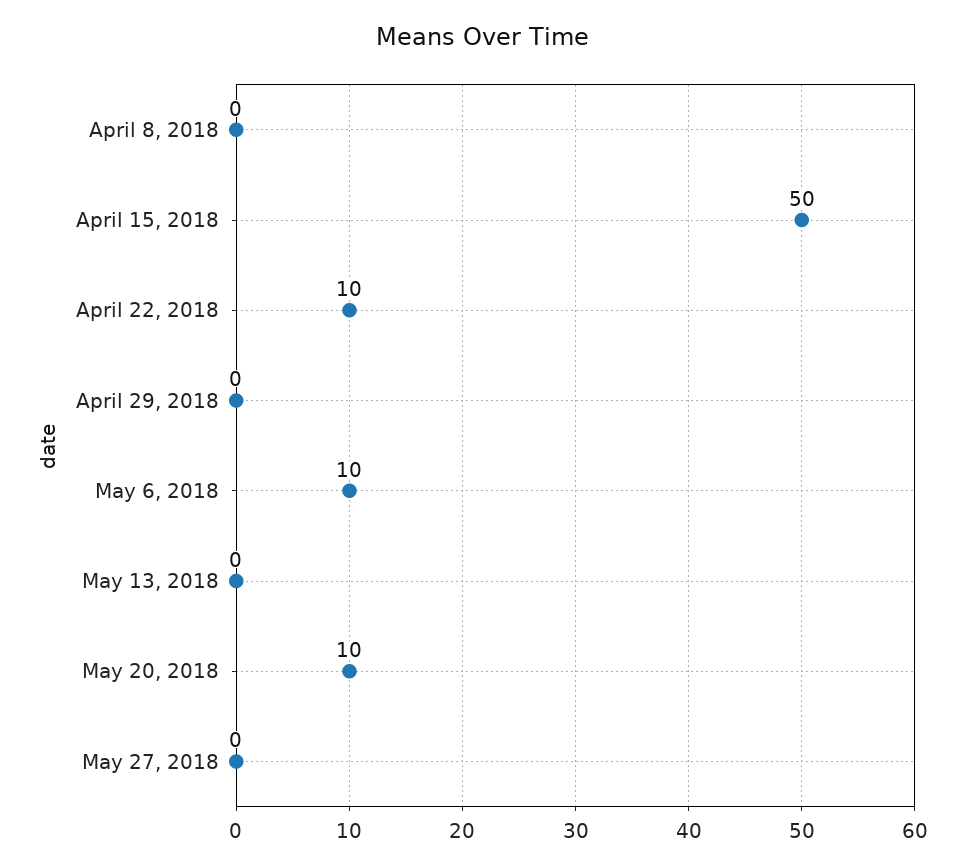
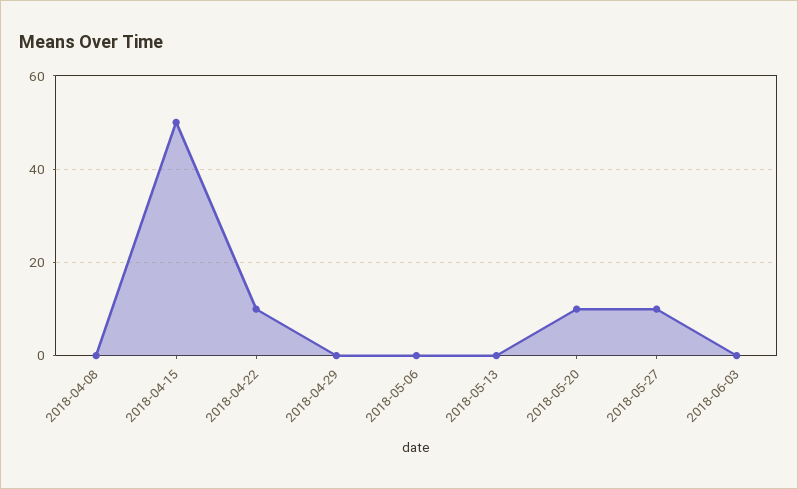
May 6, 2018: 10 -> 0
May 27, 2018: 0 -> 10
2018-06-03: none -> 0

